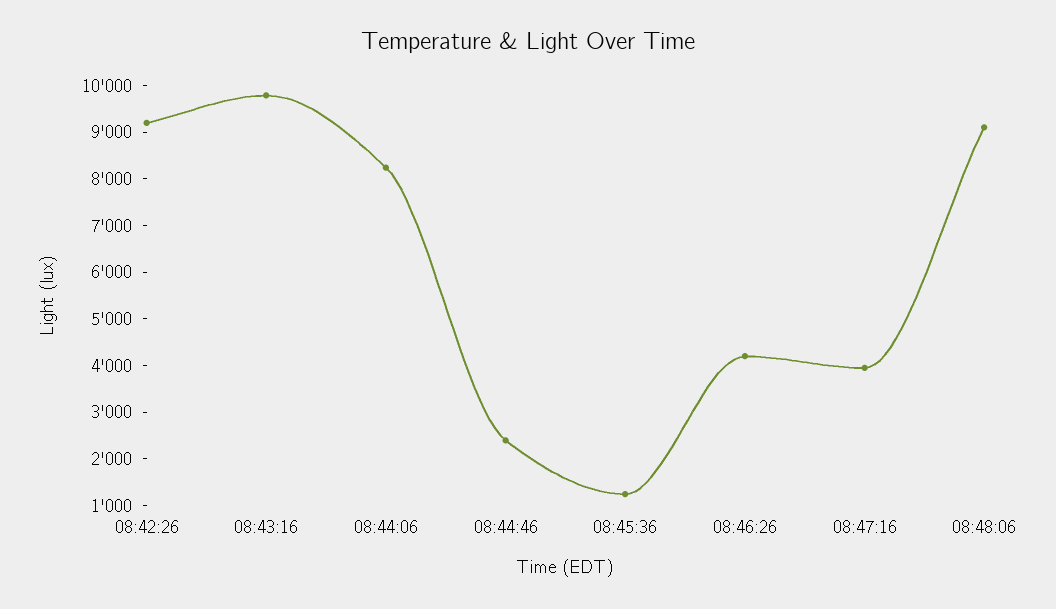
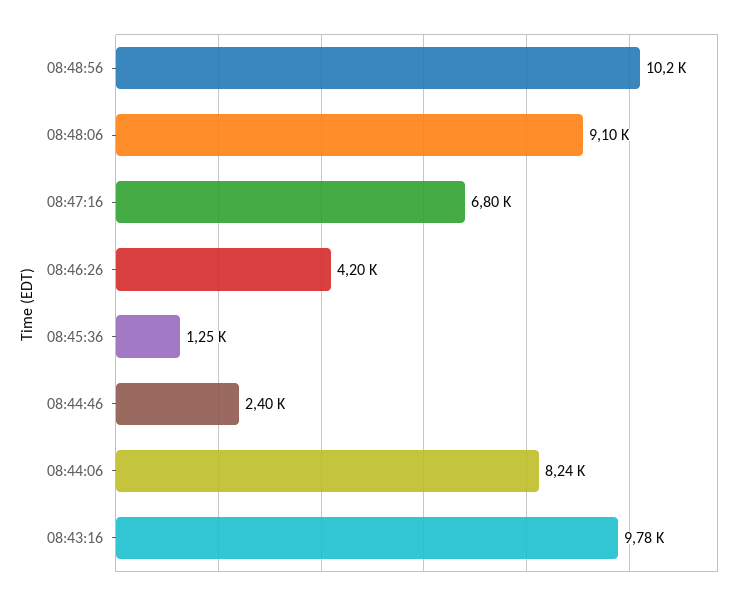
08:42:26: 9200 -> none
08:47:16: 4000 -> 6800
08:48:56: none -> 10200

